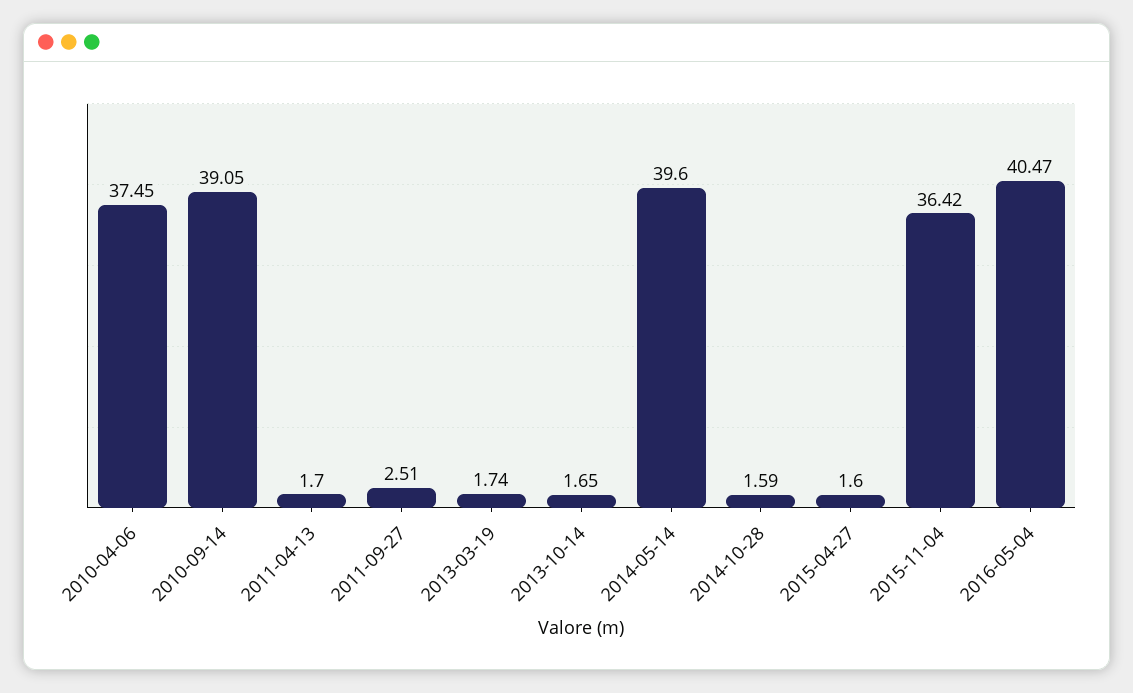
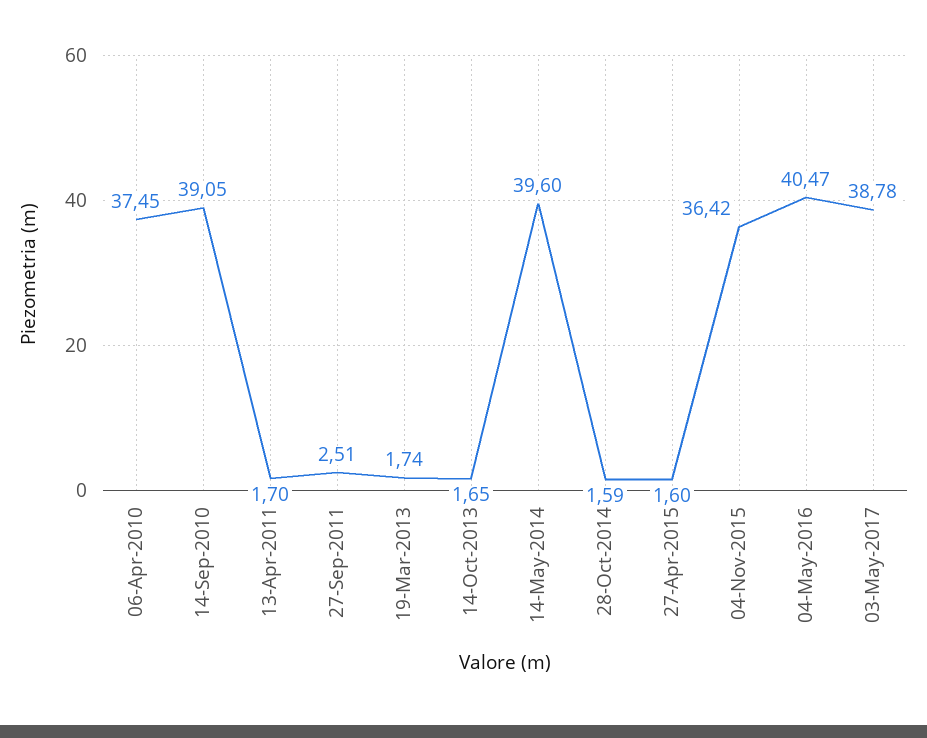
03-May-2017: none -> 38.78

